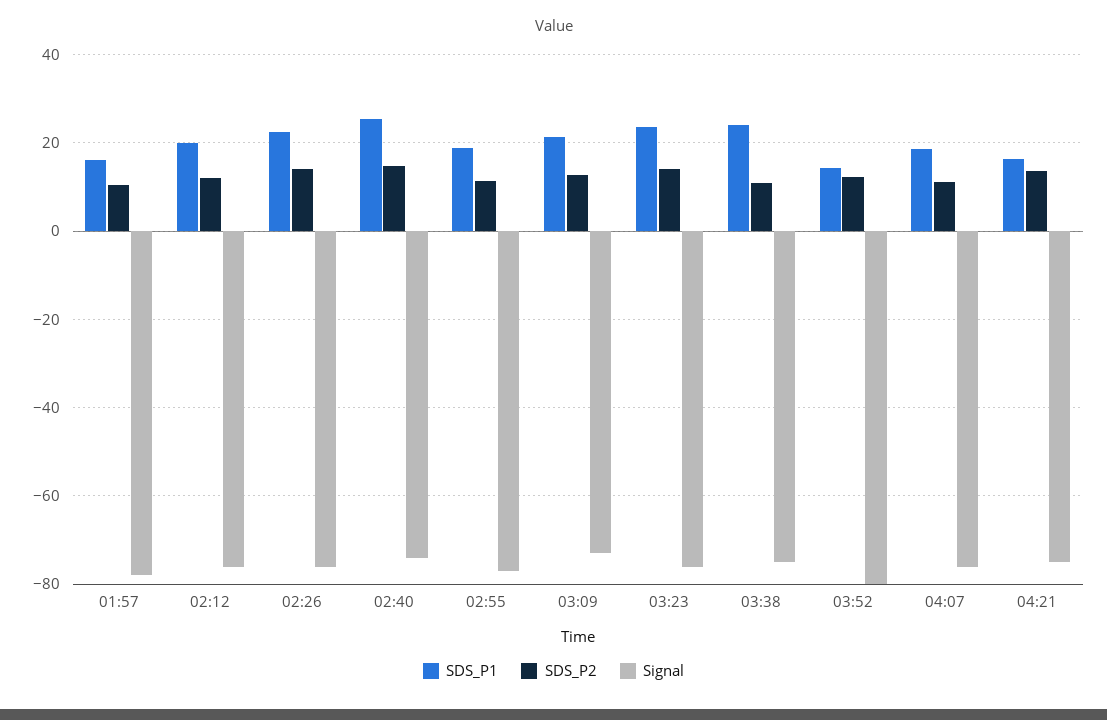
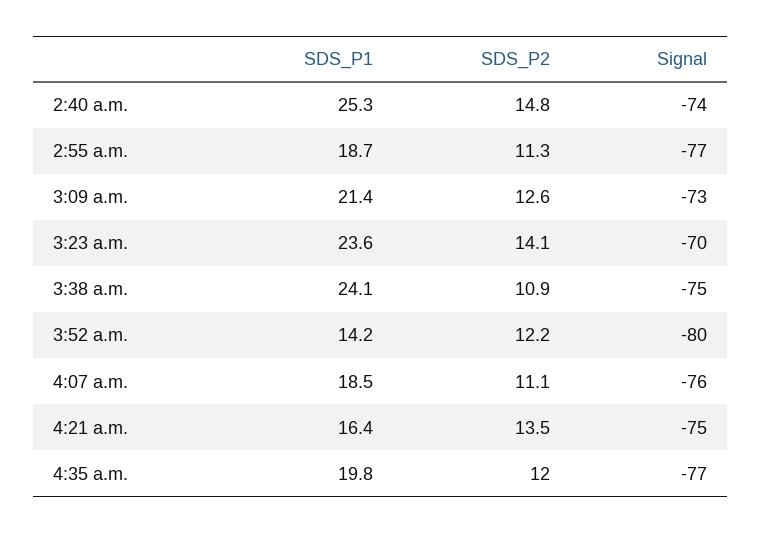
SDS_P1, 01:57: 16 -> none
SDS_P2, 01:57: 10 -> none
Signal, 01:57: -78 -> none
SDS_P1, 02:12: 20 -> none
SDS_P2, 02:12: 12 -> none
Signal, 02:12: -76 -> none
SDS_P1, 02:26: 22 -> none
SDS_P2, 02:26: 14 -> none
Signal, 02:26: -76 -> none
Signal, 03:23: -76 -> -70
SDS_P1, 4:35 a.m.: none -> 19.8
SDS_P2, 4:35 a.m.: none -> 12
Signal, 4:35 a.m.: none -> -77

